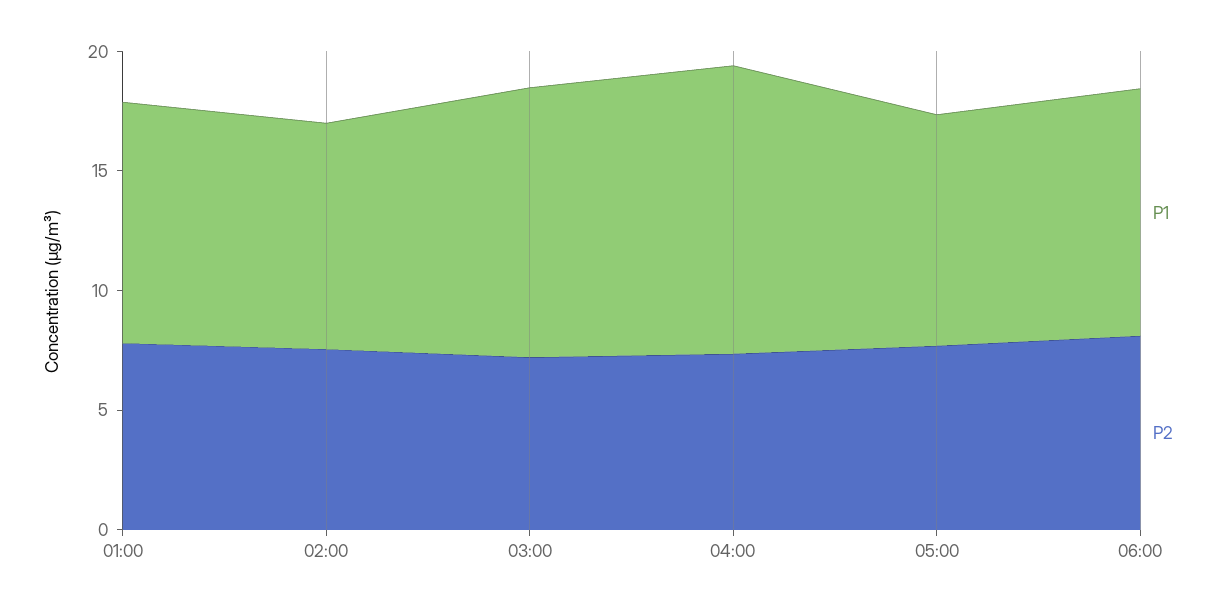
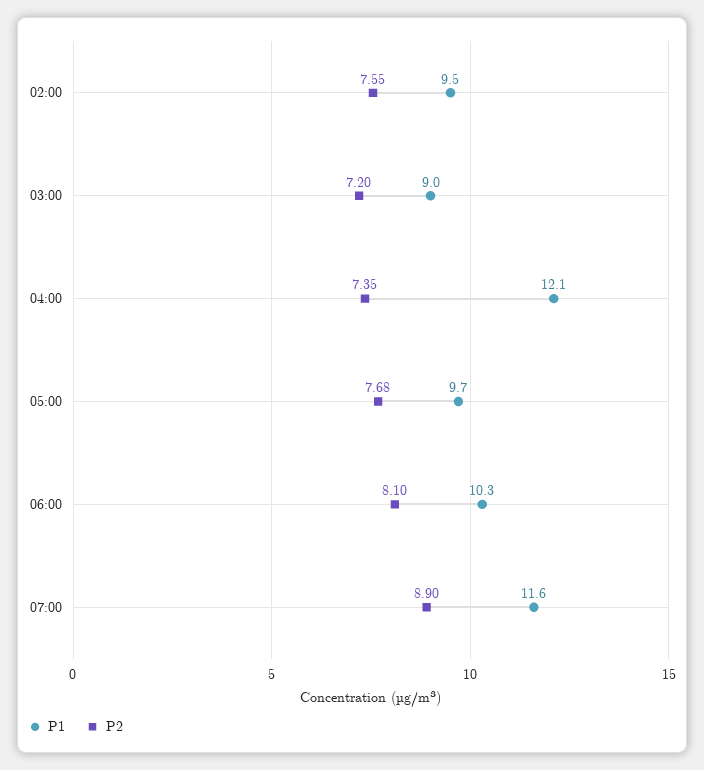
P1, 01:00: 10 -> none
P2, 01:00: 8 -> none
P1, 03:00: 11 -> 9
P1, 07:00: none -> 11.6
P2, 07:00: none -> 8.9

